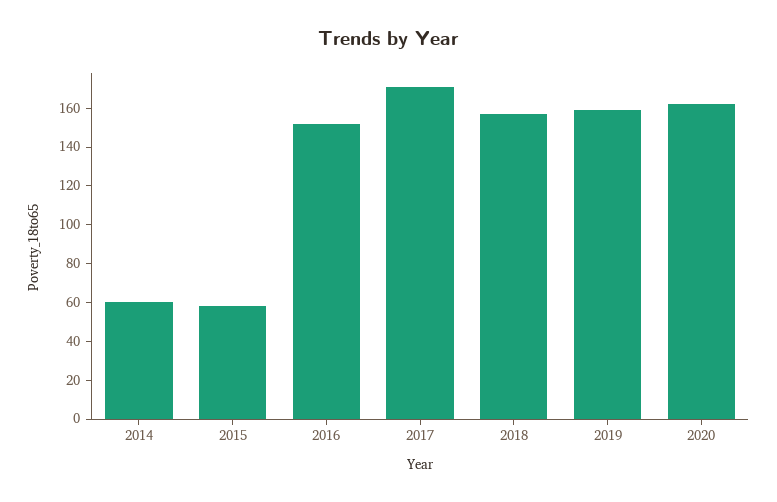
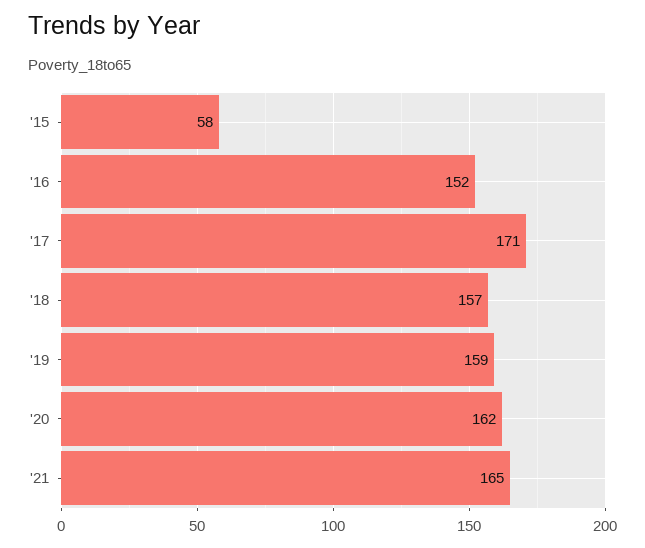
2014: 60 -> none
'21: none -> 165

